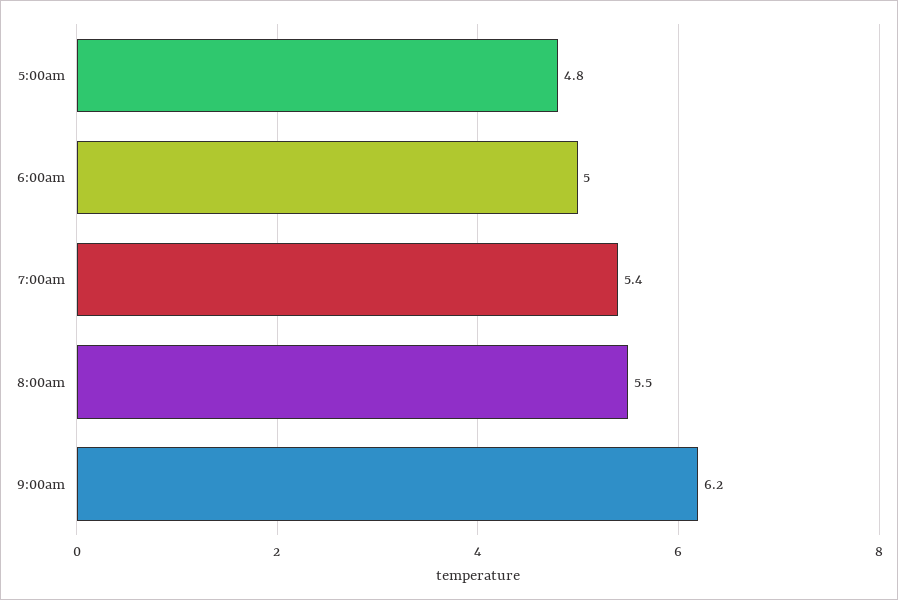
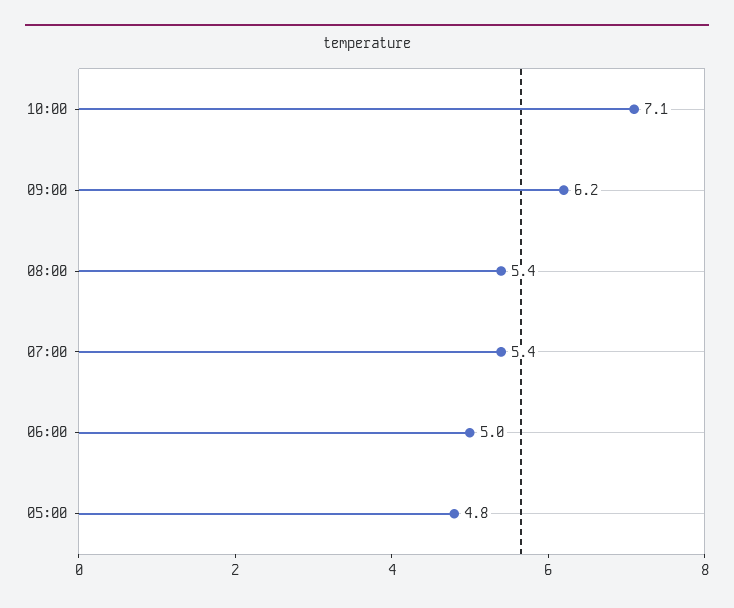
8:00am: 5.5 -> 5.4
10:00: none -> 7.1

